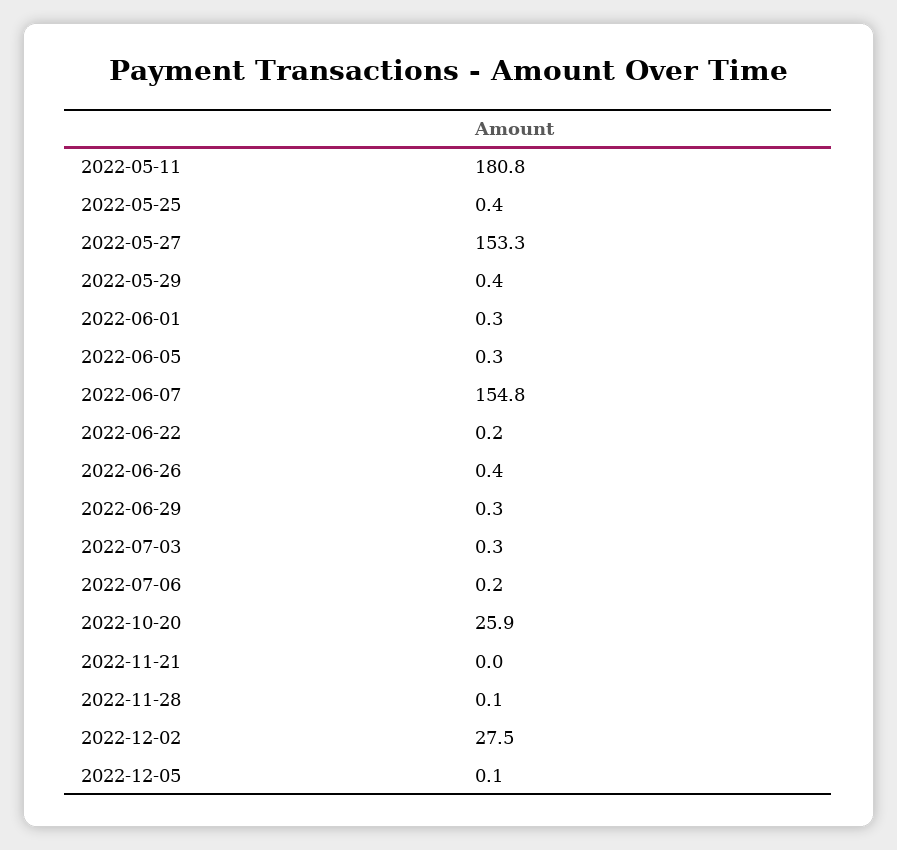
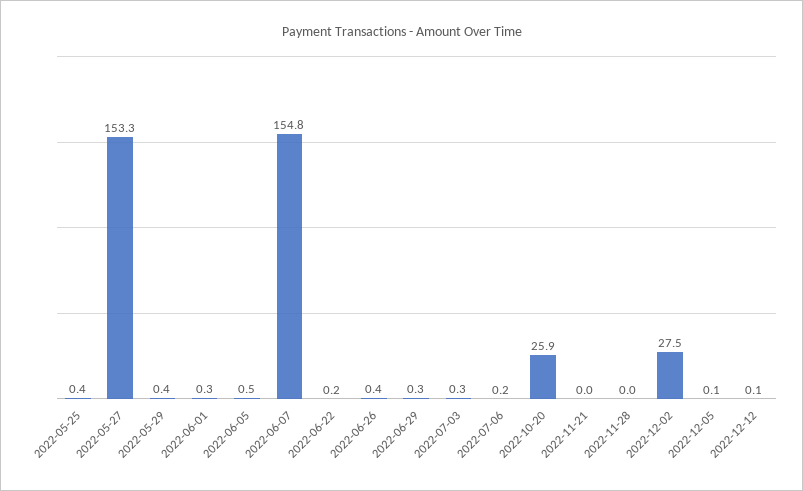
2022-05-11: 180.8 -> none
2022-06-05: 0.3 -> 0.5
2022-11-28: 0.1 -> 0
2022-12-12: none -> 0.1

